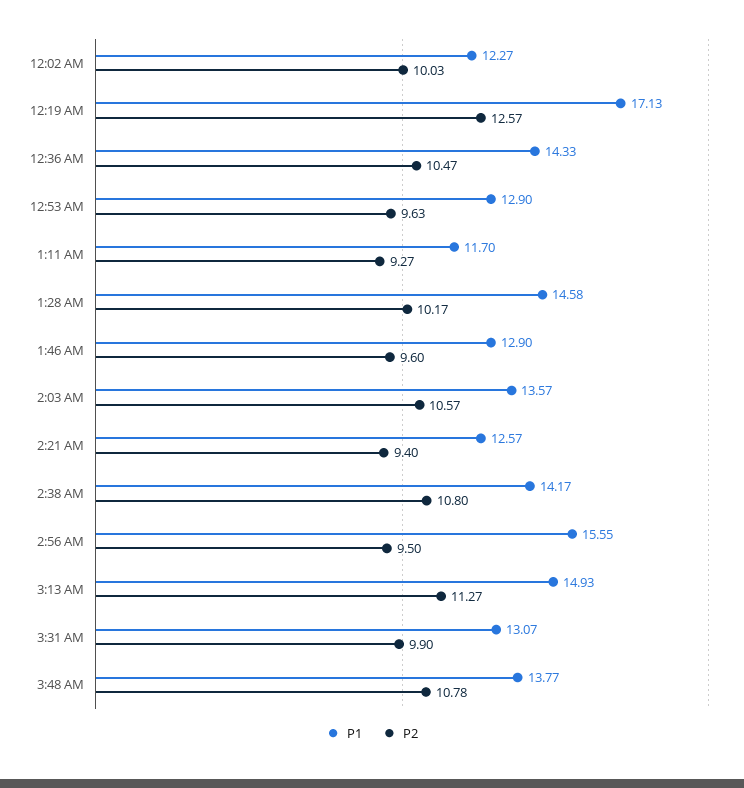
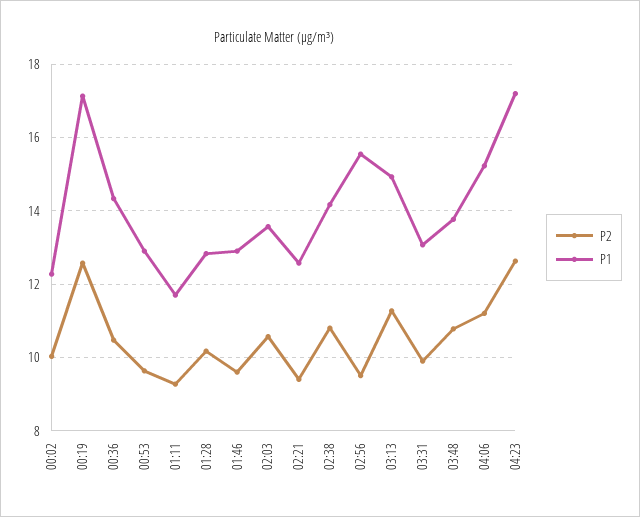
P1, 1:28 AM: 14.58 -> 12.8
P2, 04:06: none -> 11.2
P1, 04:06: none -> 15.2
P2, 04:23: none -> 12.6
P1, 04:23: none -> 17.2

